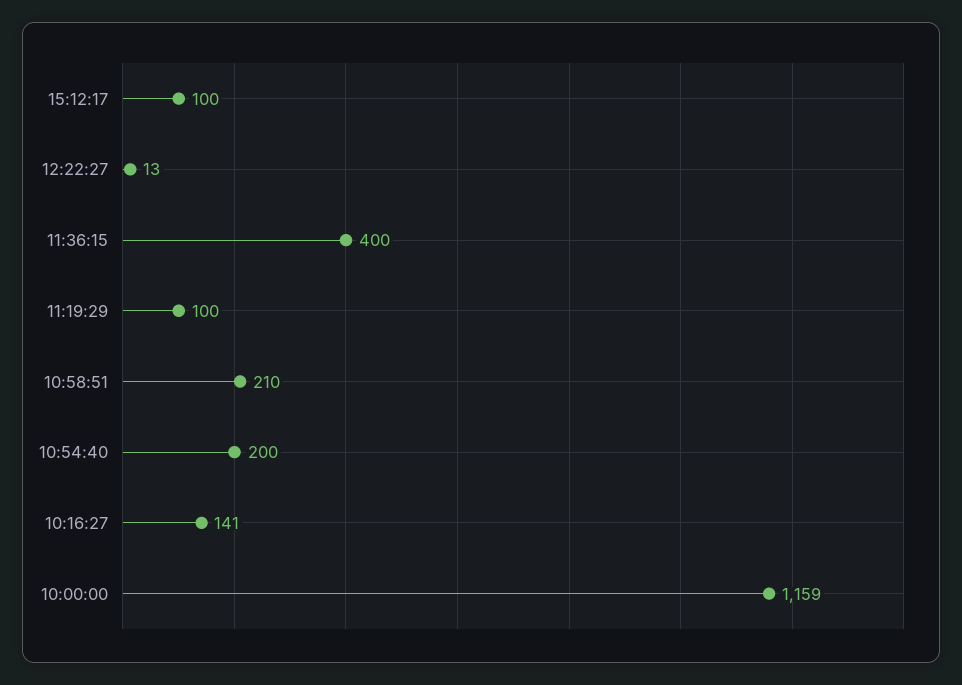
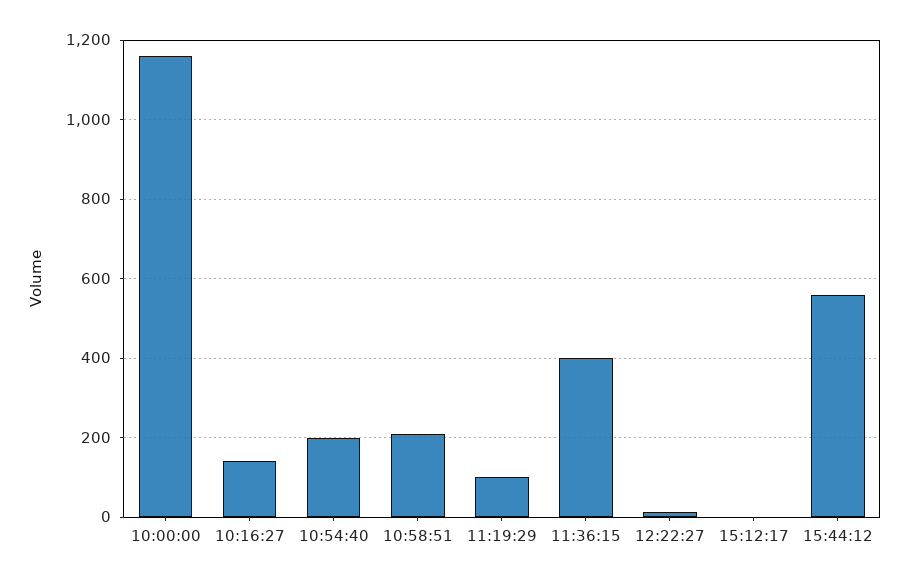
15:12:17: 100 -> 0
15:44:12: none -> 560

